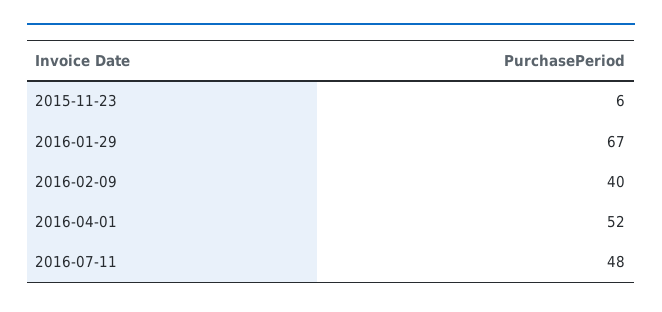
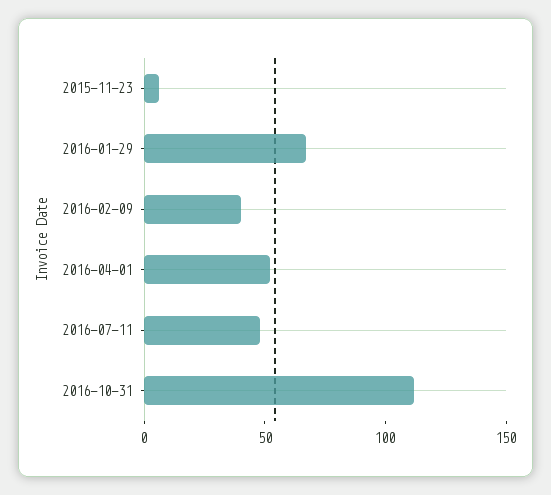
2016-10-31: none -> 110

